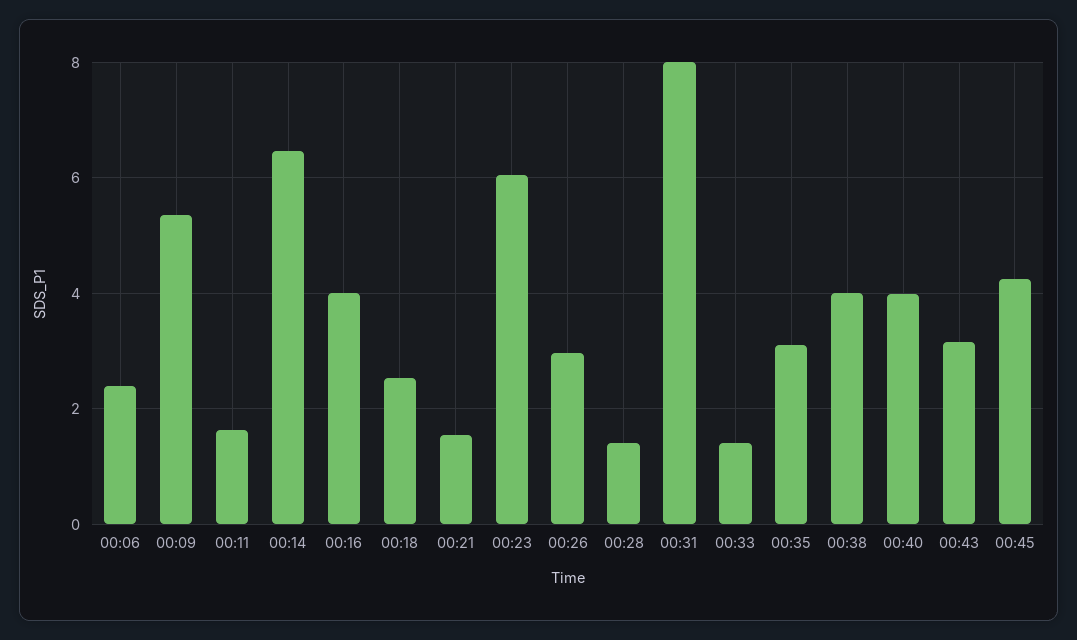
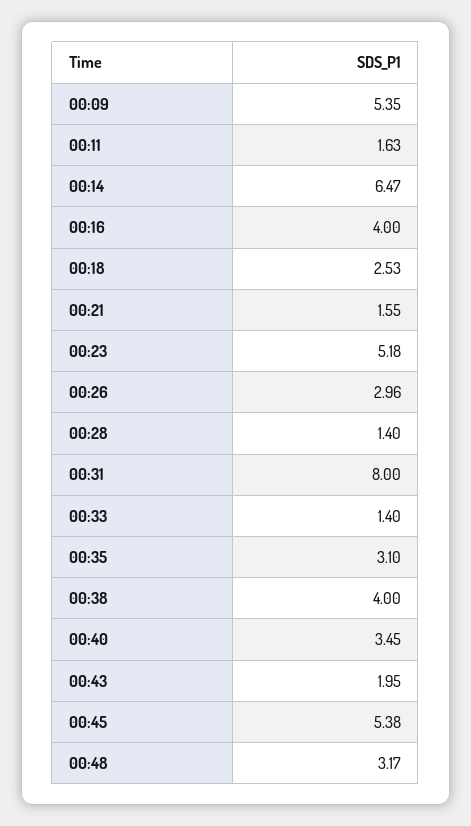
00:06: 2.4 -> none
00:23: 6 -> 5.18
00:40: 4 -> 3.45
00:43: 3.2 -> 1.95
00:45: 4.2 -> 5.38
00:48: none -> 3.17

